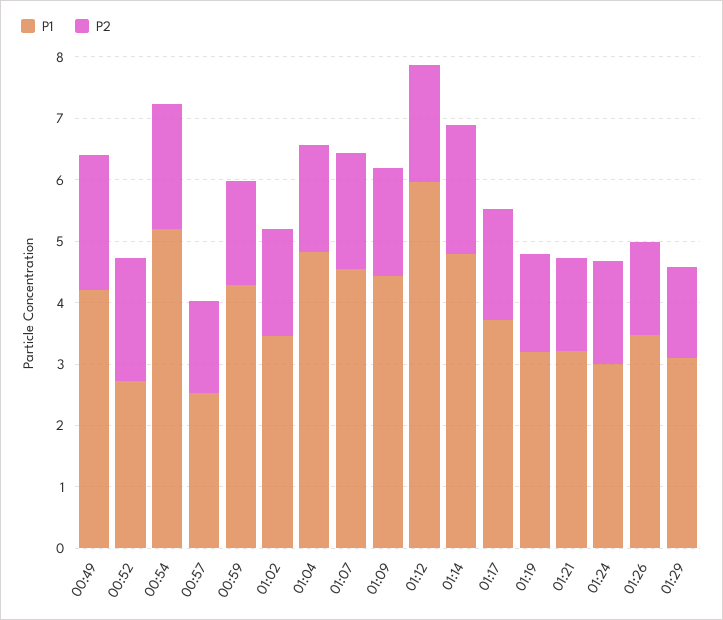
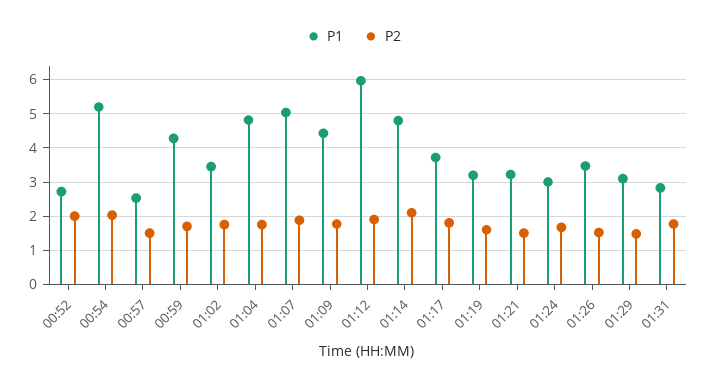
P1, 00:49: 4.2 -> none
P2, 00:49: 2.2 -> none
P1, 01:07: 4.6 -> 5
P1, 01:31: none -> 2.8
P2, 01:31: none -> 1.8

